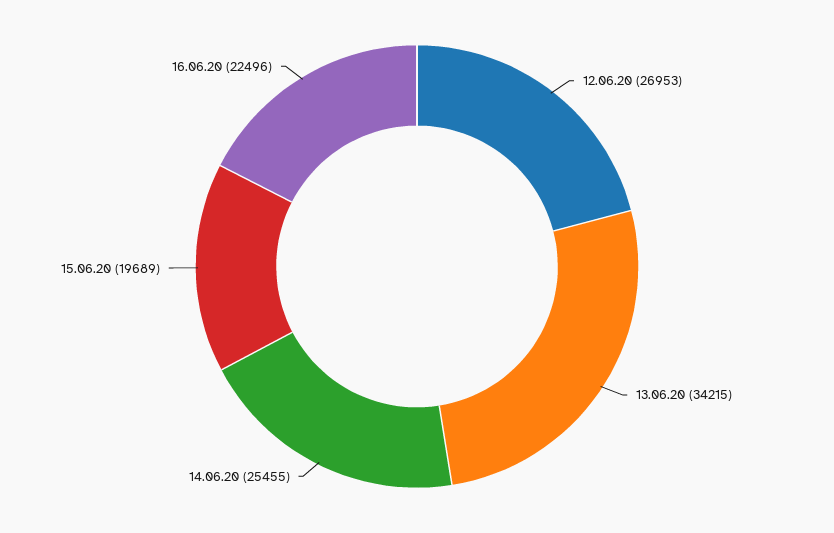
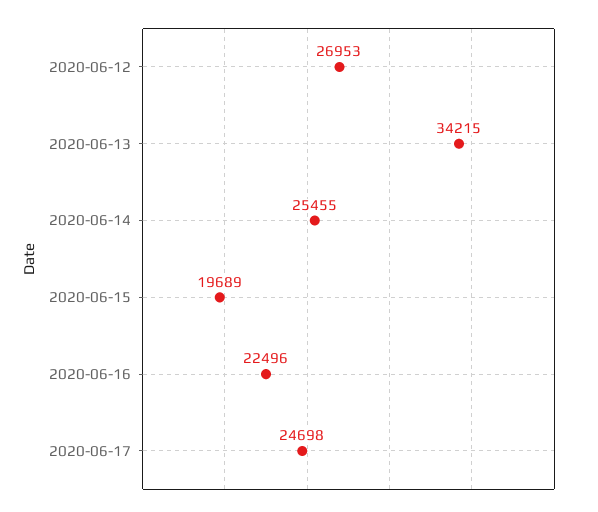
2020-06-17: none -> 24698

